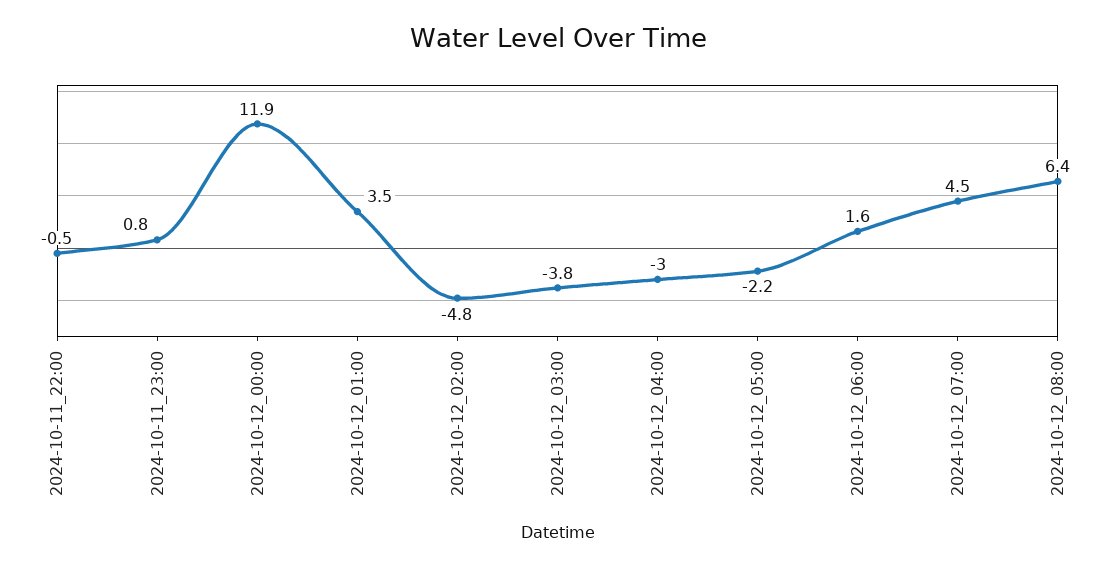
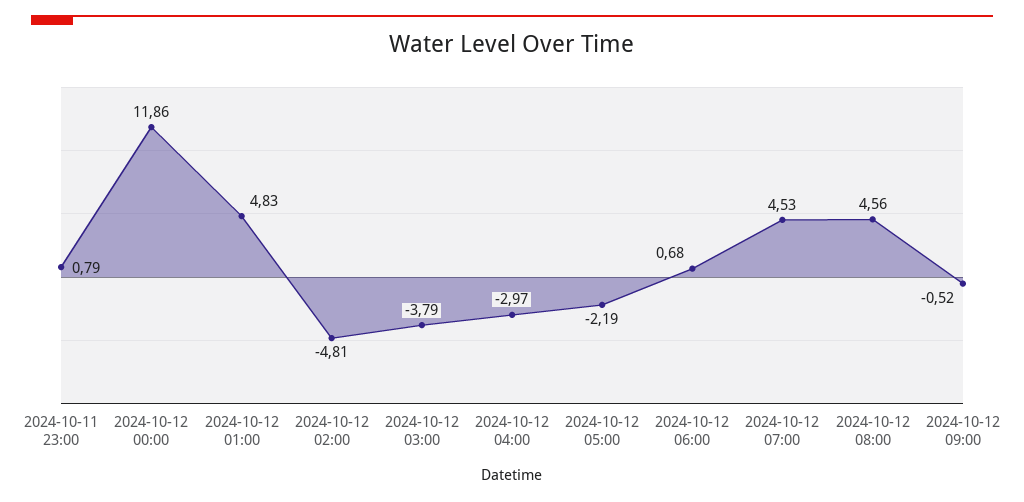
2024-10-11_22:00: -0.5 -> none
2024-10-12_01:00: 3.5 -> 4.83
2024-10-12_06:00: 1.6 -> 0.68
2024-10-12_08:00: 6.4 -> 4.56
2024-10-12 09:00: none -> -0.52

